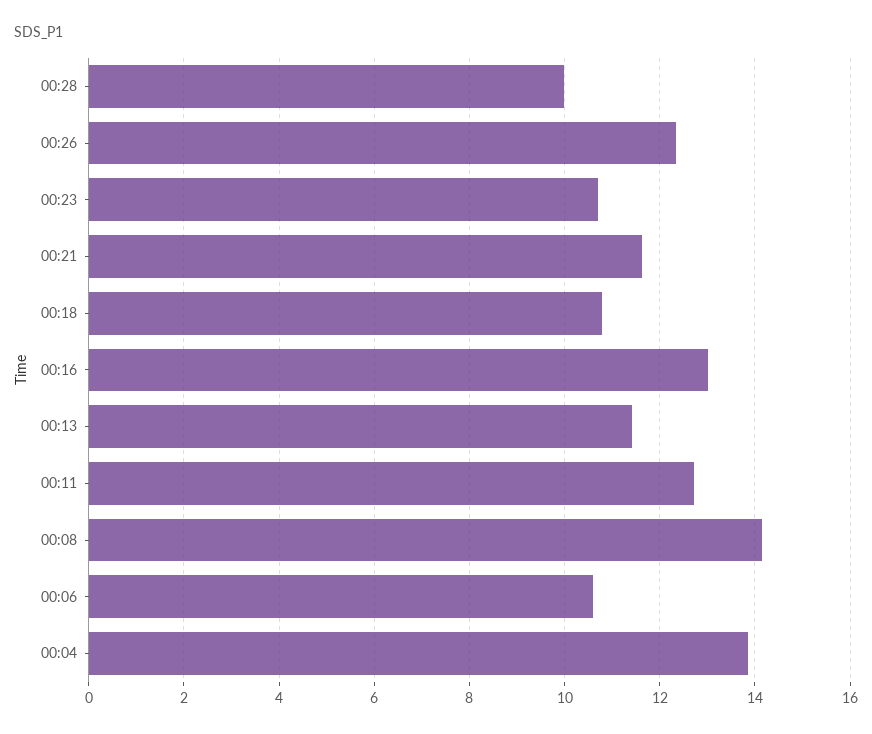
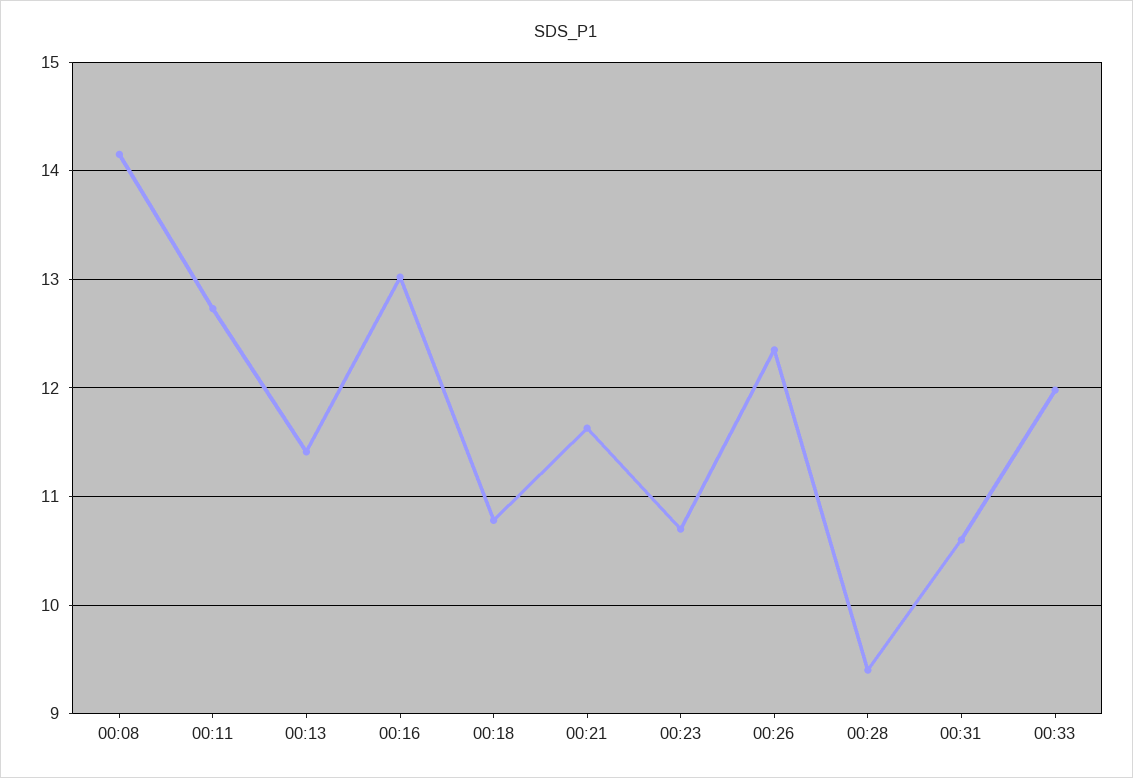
00:28: 10 -> 9.4
00:06: 10.6 -> none
00:04: 13.8 -> none
00:31: none -> 10.6
00:33: none -> 12

